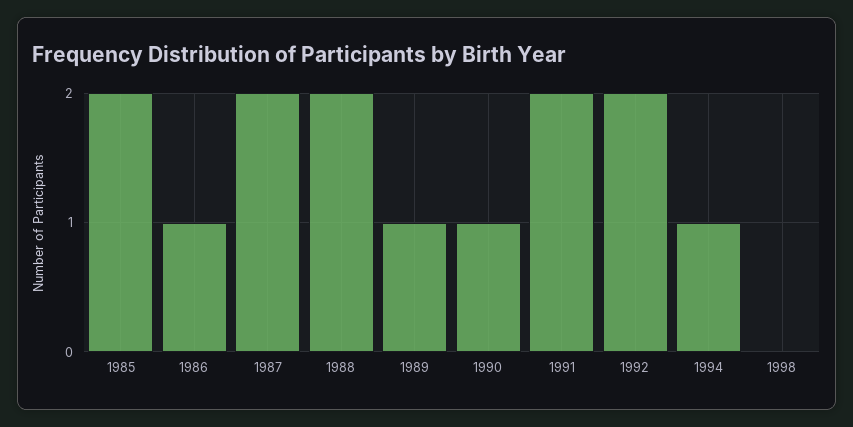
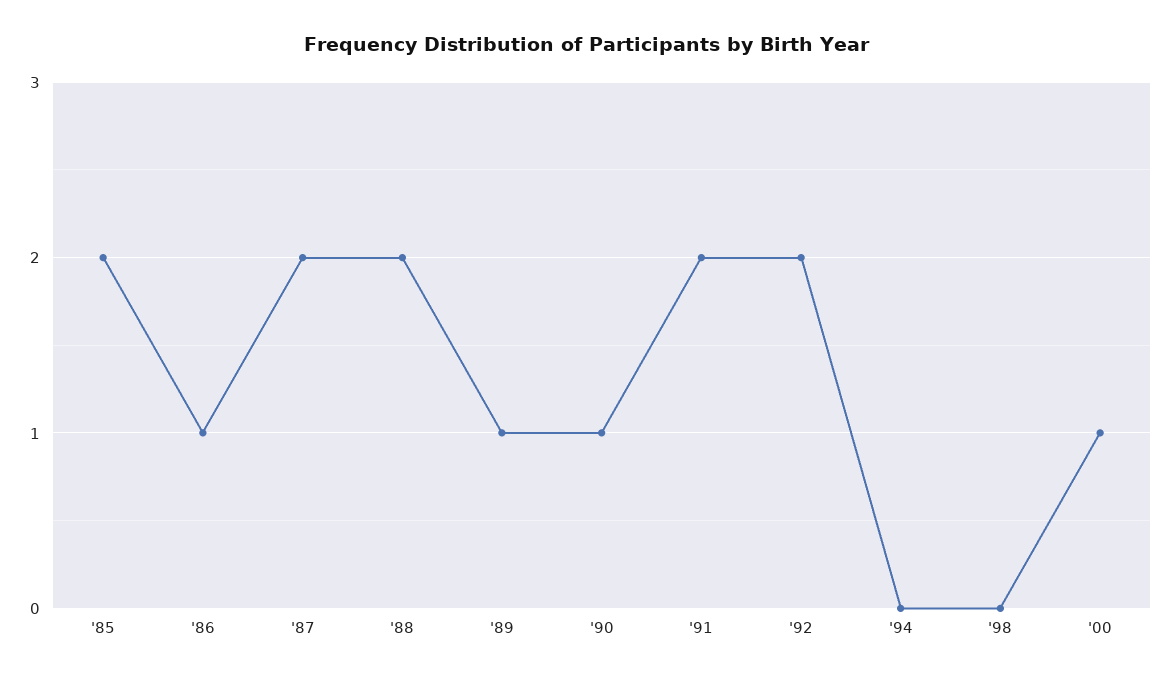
1994: 1 -> 0
'00: none -> 1

